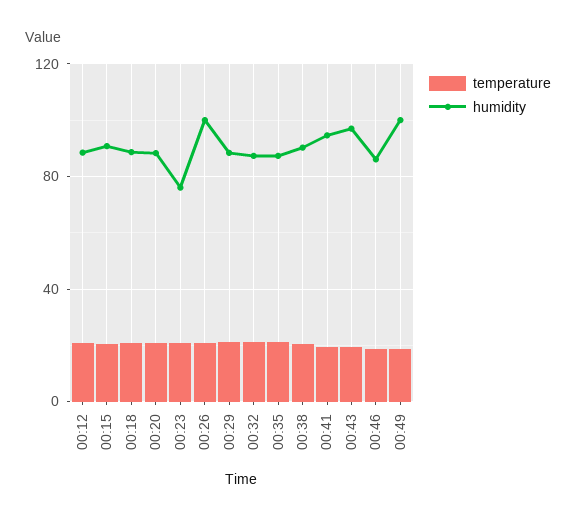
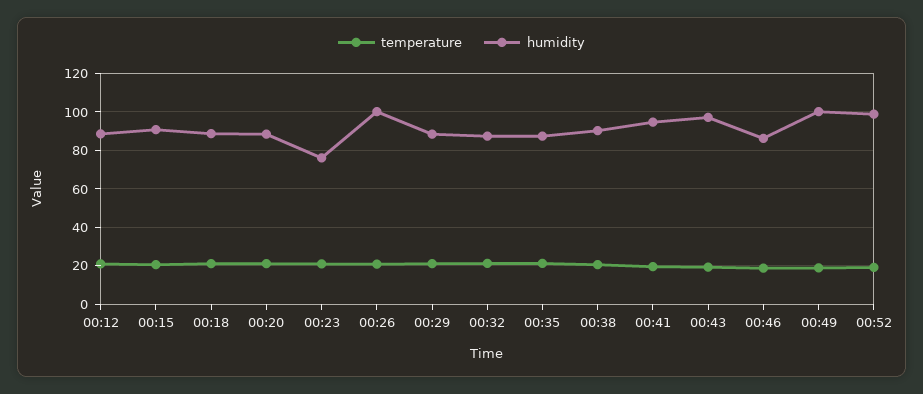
temperature, 00:52: none -> 20
humidity, 00:52: none -> 100

